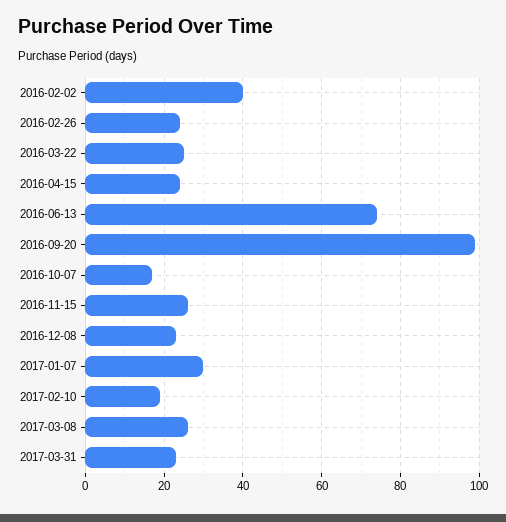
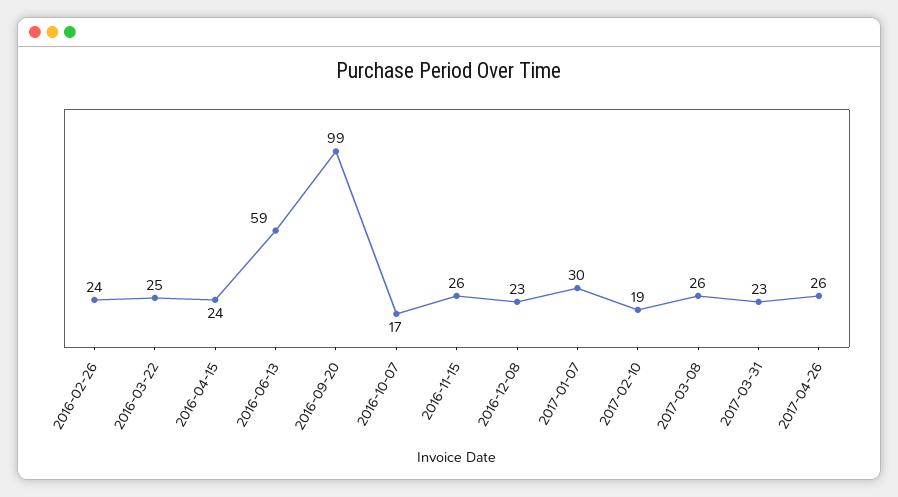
2016-02-02: 40 -> none
2016-06-13: 75 -> 59
2017-04-26: none -> 26

